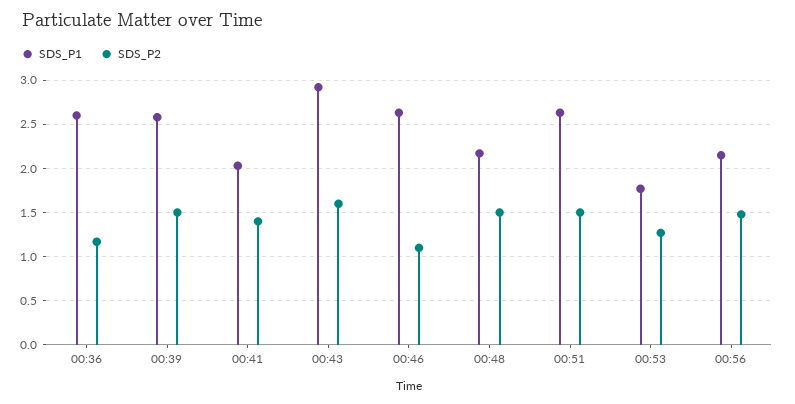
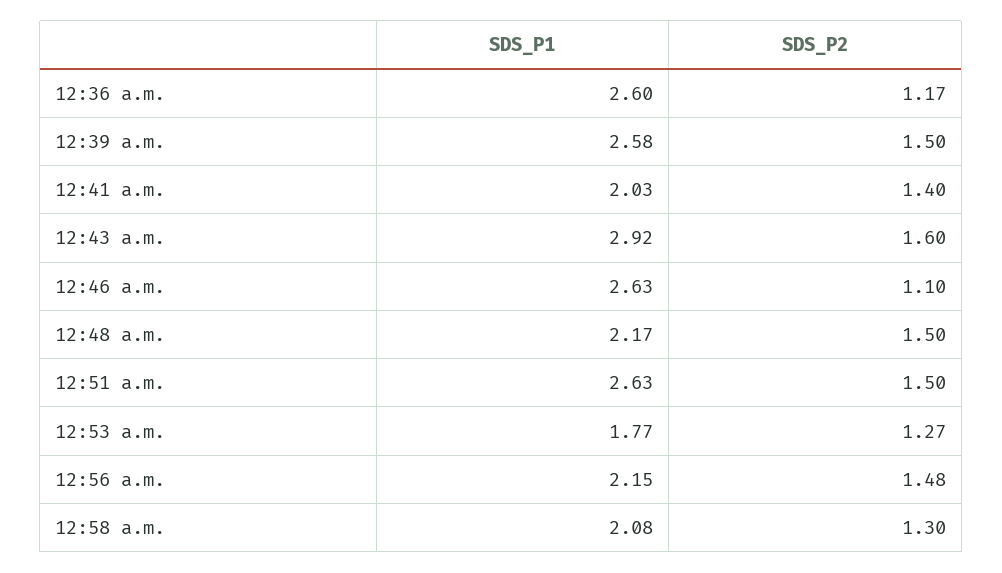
SDS_P1, 12:58 a.m.: none -> 2.08
SDS_P2, 12:58 a.m.: none -> 1.3

